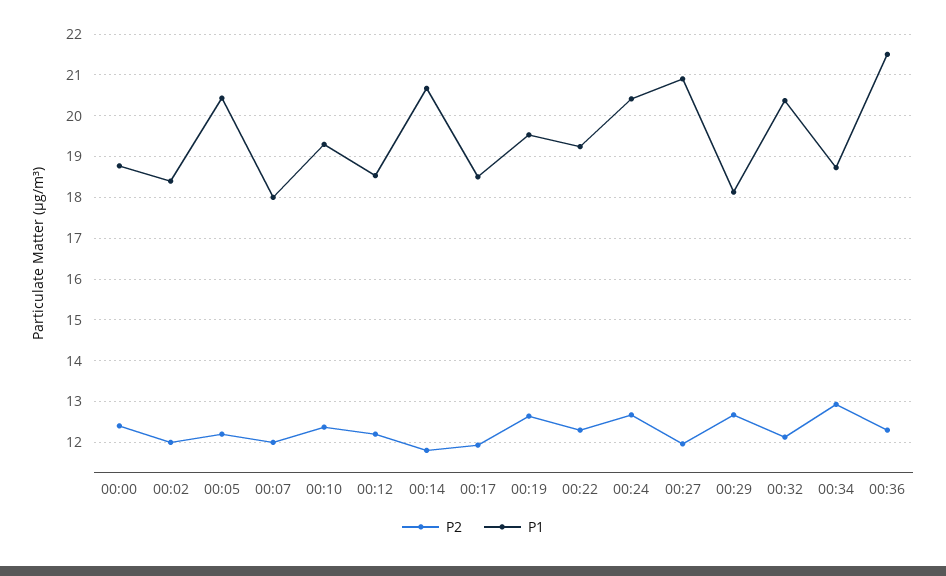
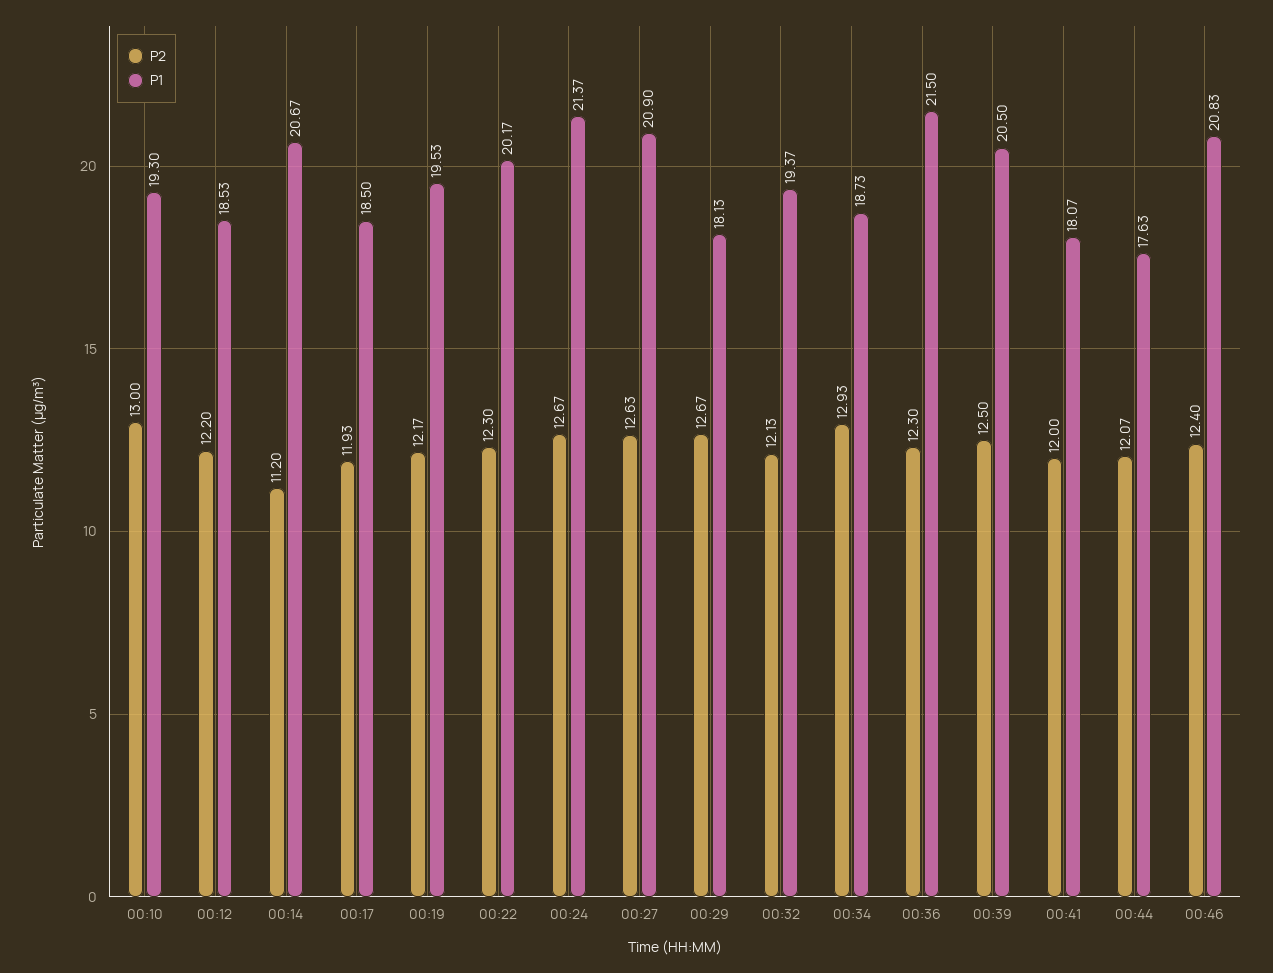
P2, 00:00: 12.4 -> none
P1, 00:00: 18.8 -> none
P2, 00:02: 12 -> none
P1, 00:02: 18.4 -> none
P2, 00:05: 12.2 -> none
P1, 00:05: 20.4 -> none
P2, 00:07: 12 -> none
P1, 00:07: 18 -> none
P2, 00:10: 12.4 -> 13
P2, 00:14: 11.8 -> 11.2
P2, 00:19: 12.6 -> 12.17
P1, 00:22: 19.2 -> 20.17
P1, 00:24: 20.4 -> 21.37
P2, 00:27: 12 -> 12.63
P1, 00:32: 20.4 -> 19.37
P2, 00:39: none -> 12.5
P1, 00:39: none -> 20.5
P2, 00:41: none -> 12
P1, 00:41: none -> 18.07
P2, 00:44: none -> 12.07
P1, 00:44: none -> 17.63
P2, 00:46: none -> 12.4
P1, 00:46: none -> 20.83

